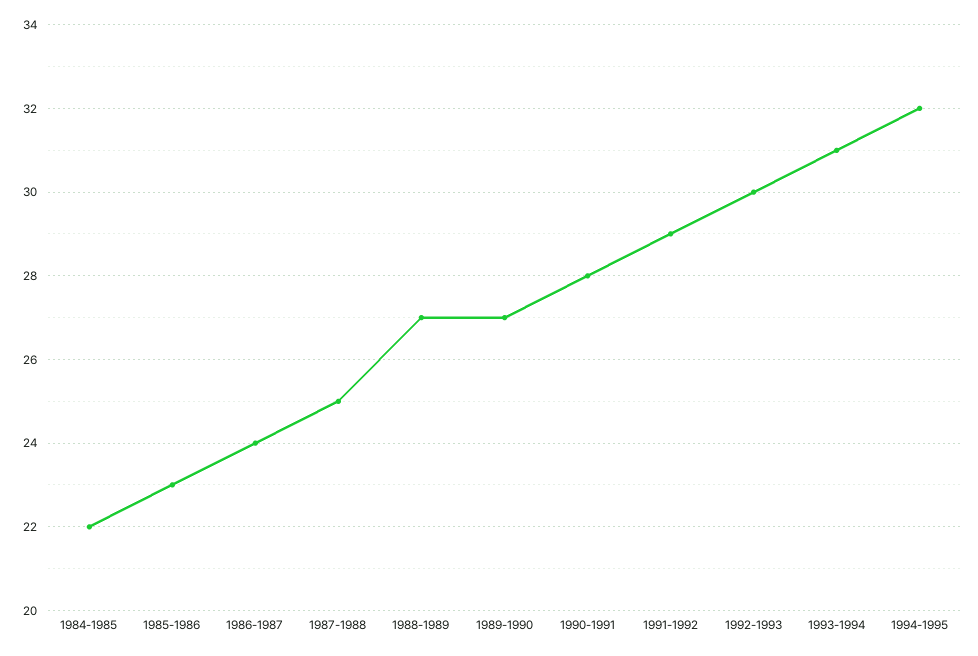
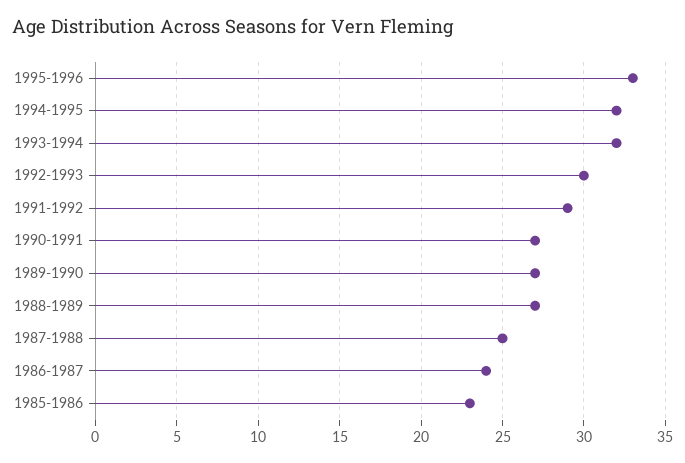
1984-1985: 22 -> none
1990-1991: 28 -> 27
1993-1994: 31 -> 32
1995-1996: none -> 33

